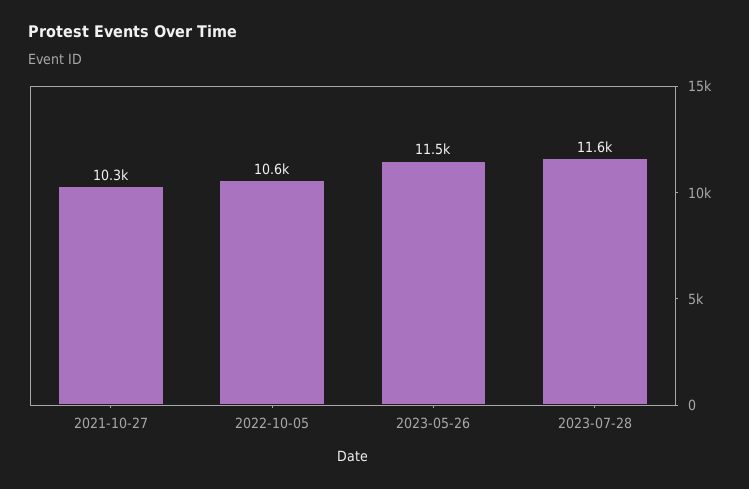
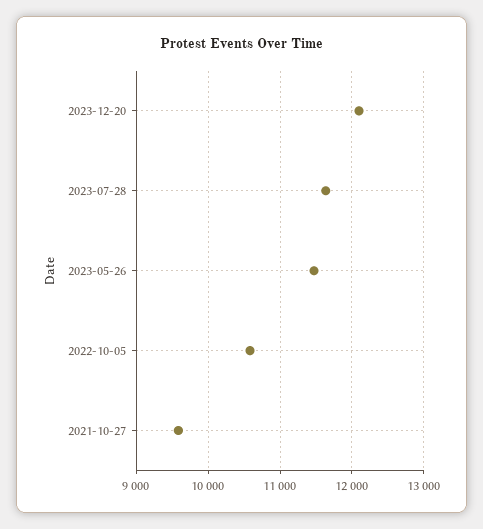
2021-10-27: 10300 -> 9600
2023-12-20: none -> 12100

